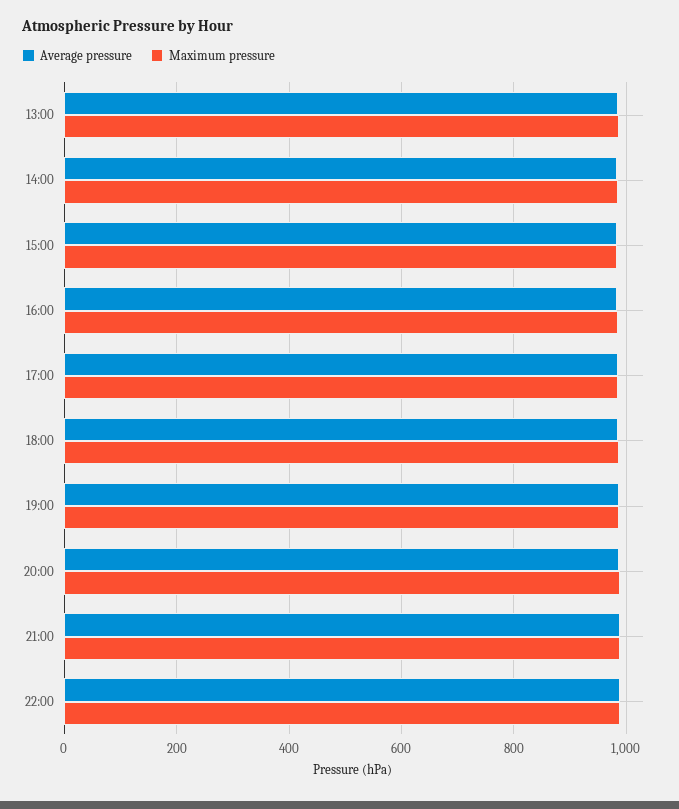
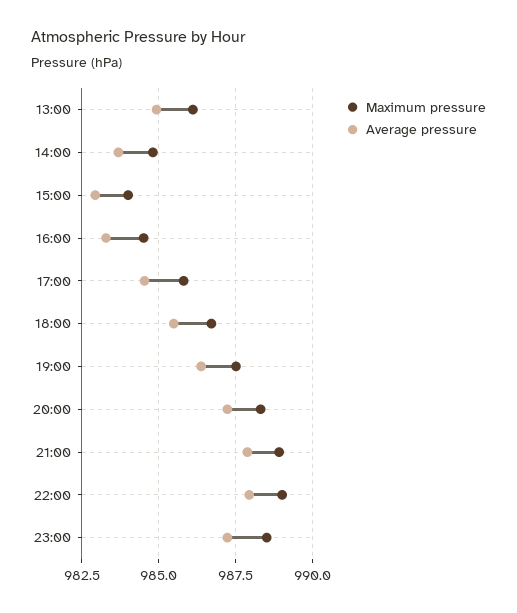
Maximum pressure, 23:00: none -> 988.5
Average pressure, 23:00: none -> 987.25

